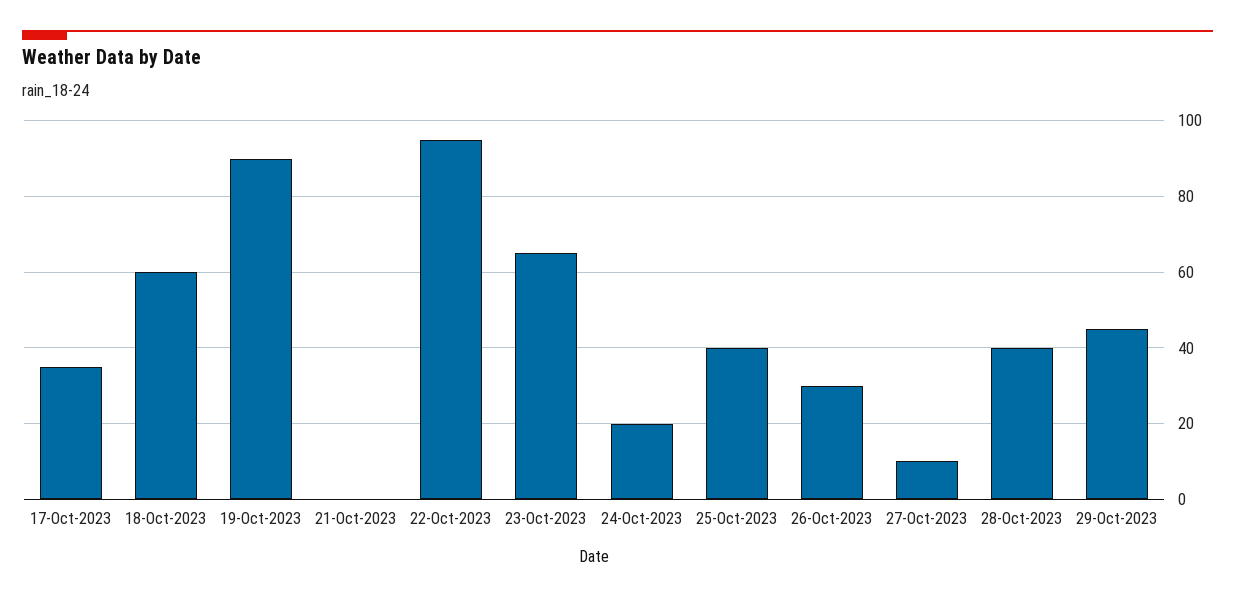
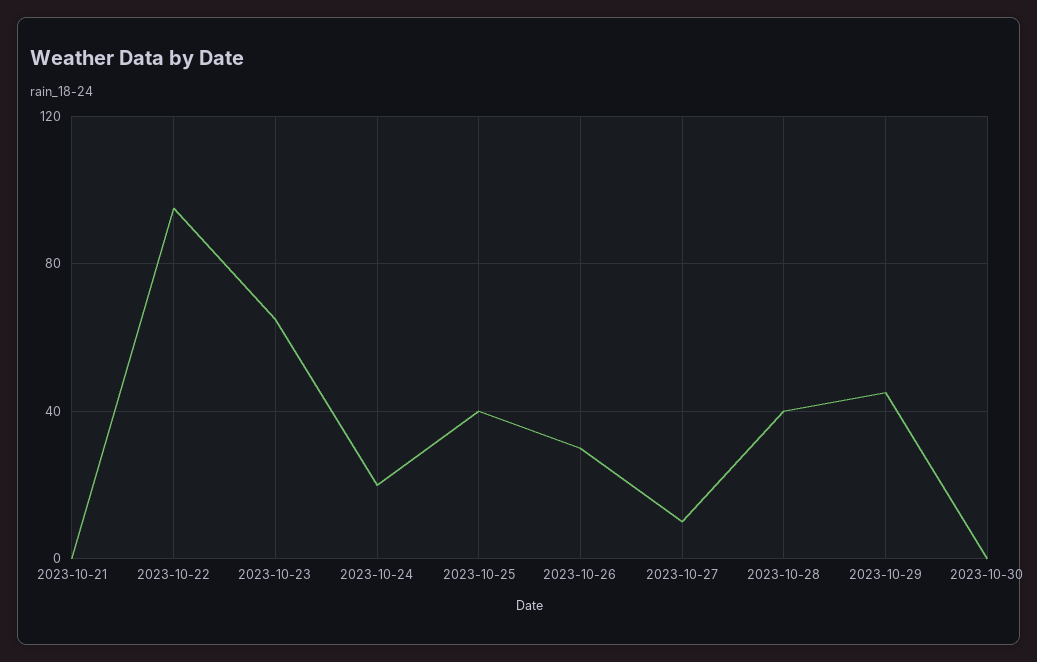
17-Oct-2023: 35 -> none
18-Oct-2023: 60 -> none
19-Oct-2023: 90 -> none
2023-10-30: none -> 0

